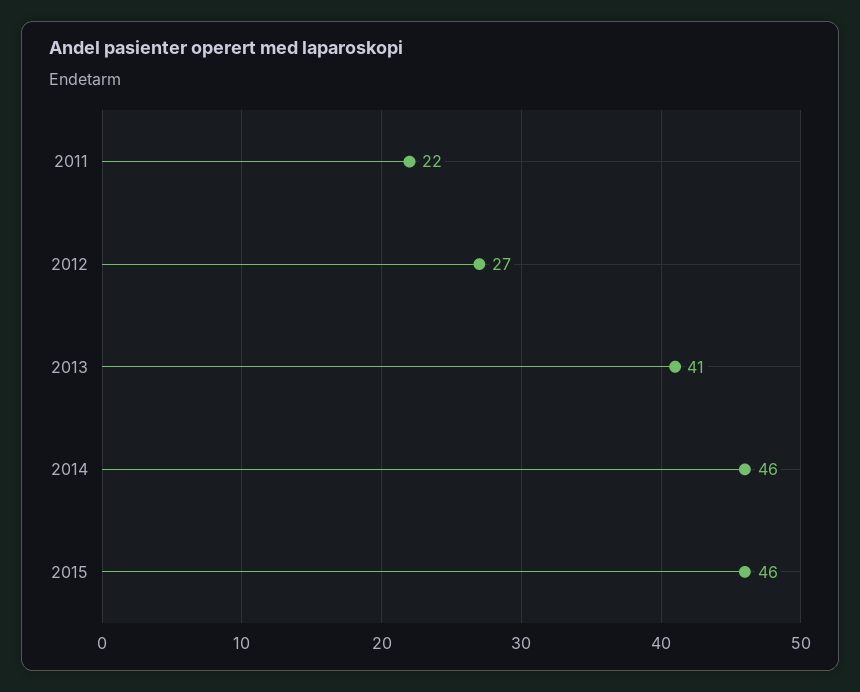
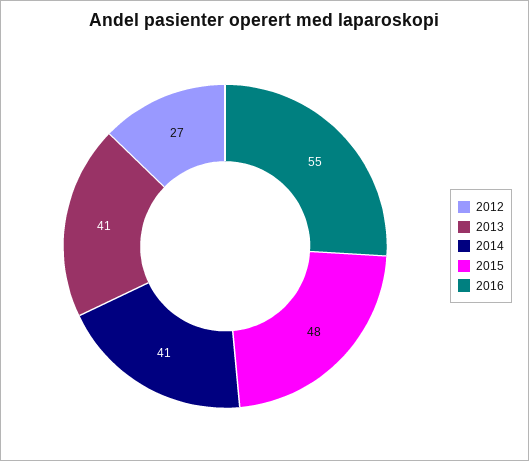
2011: 22 -> none
2014: 46 -> 41
2015: 46 -> 48
2016: none -> 55

